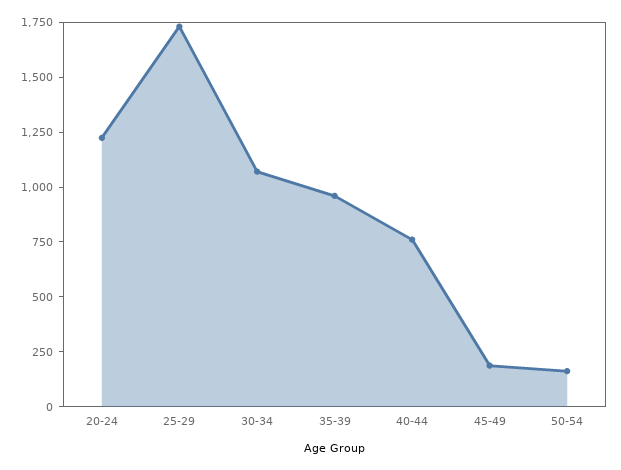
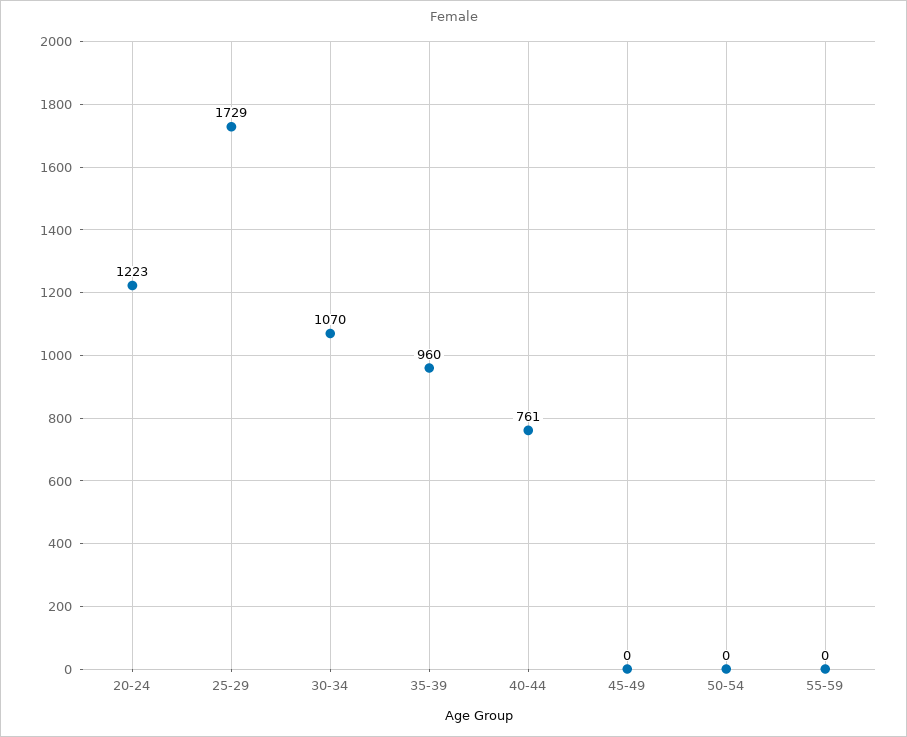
45-49: 200 -> 0
50-54: 150 -> 0
55-59: none -> 0

